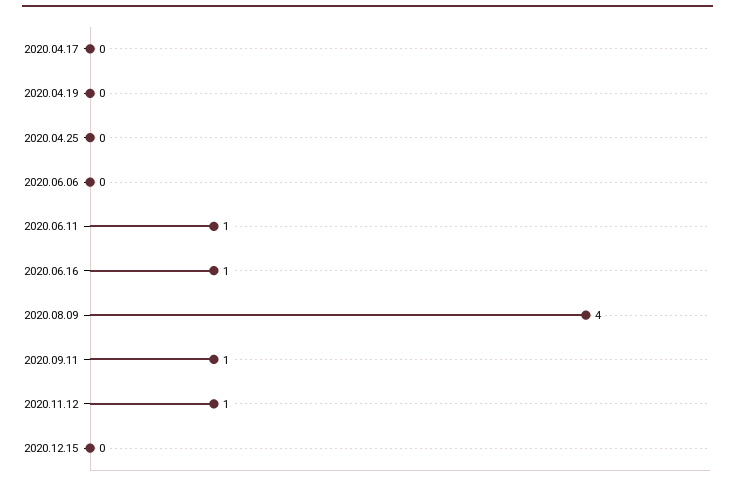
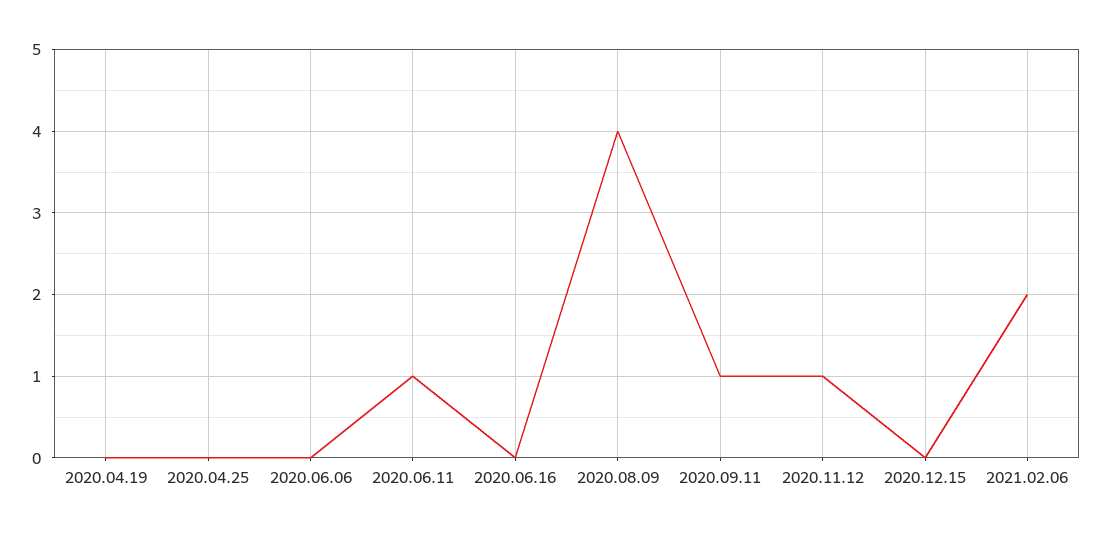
2020.04.17: 0 -> none
2020.06.16: 1 -> 0
2021.02.06: none -> 2

